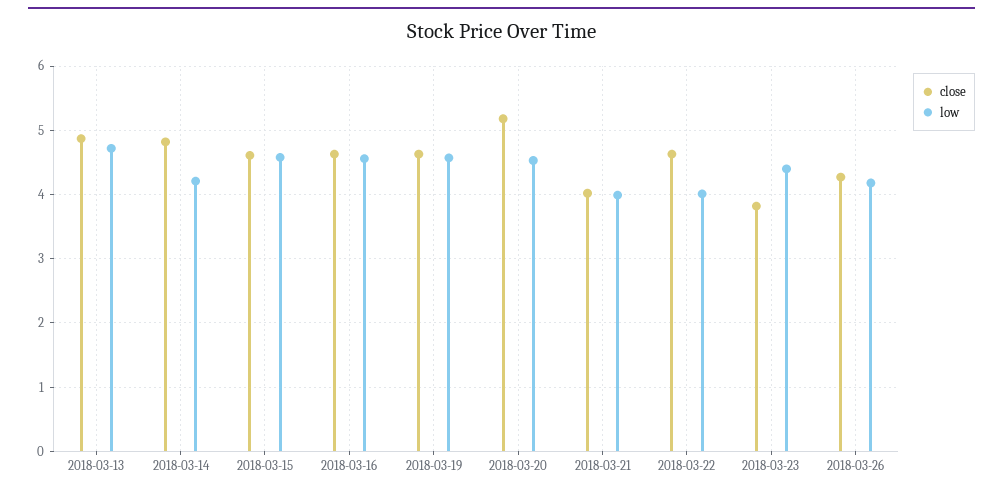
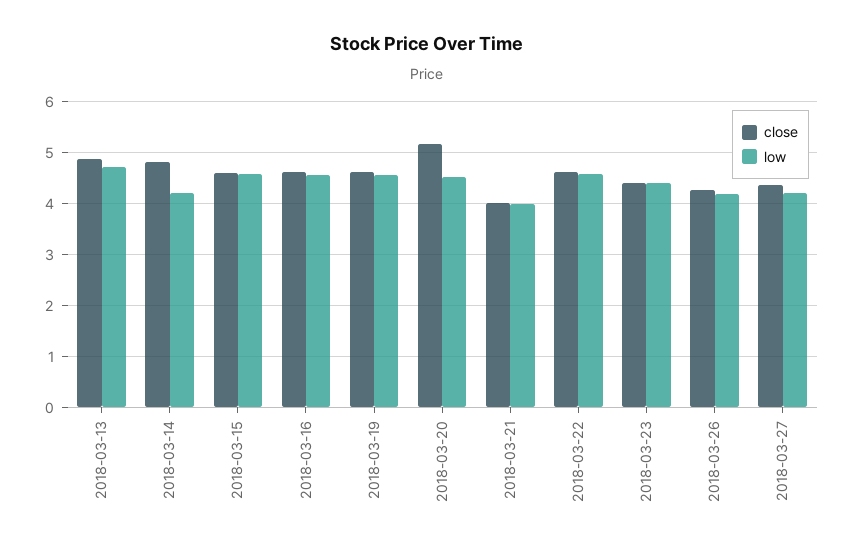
low, 2018-03-22: 4 -> 4.6
close, 2018-03-23: 3.8 -> 4.4
close, 2018-03-27: none -> 4.4
low, 2018-03-27: none -> 4.2

